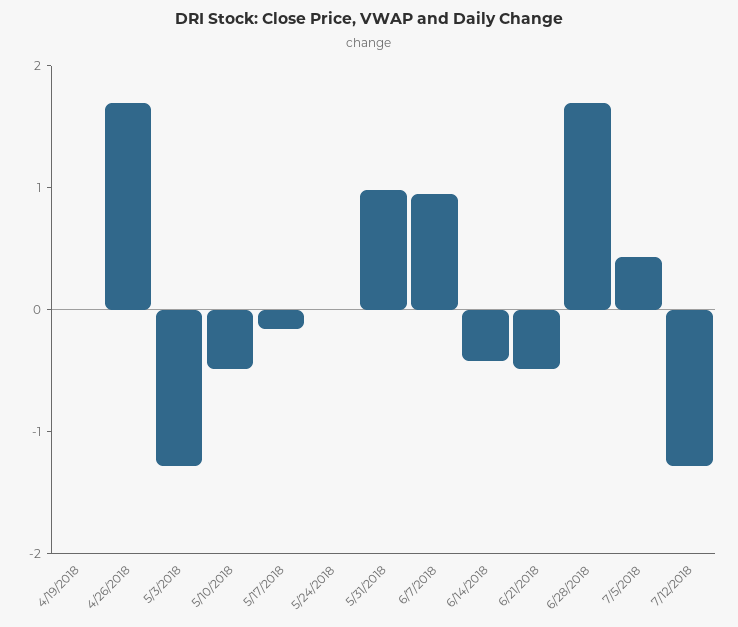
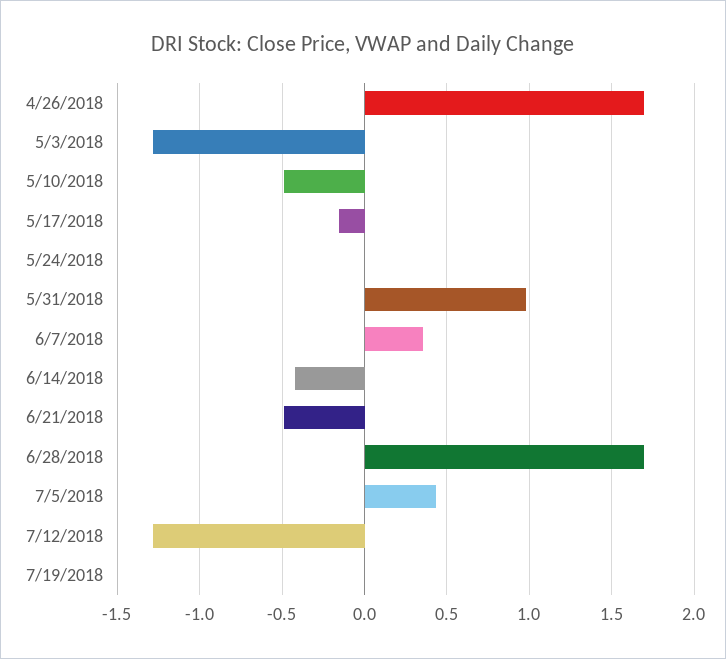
4/19/2018: 0 -> none
6/7/2018: 1 -> 0.35
7/19/2018: none -> 0

